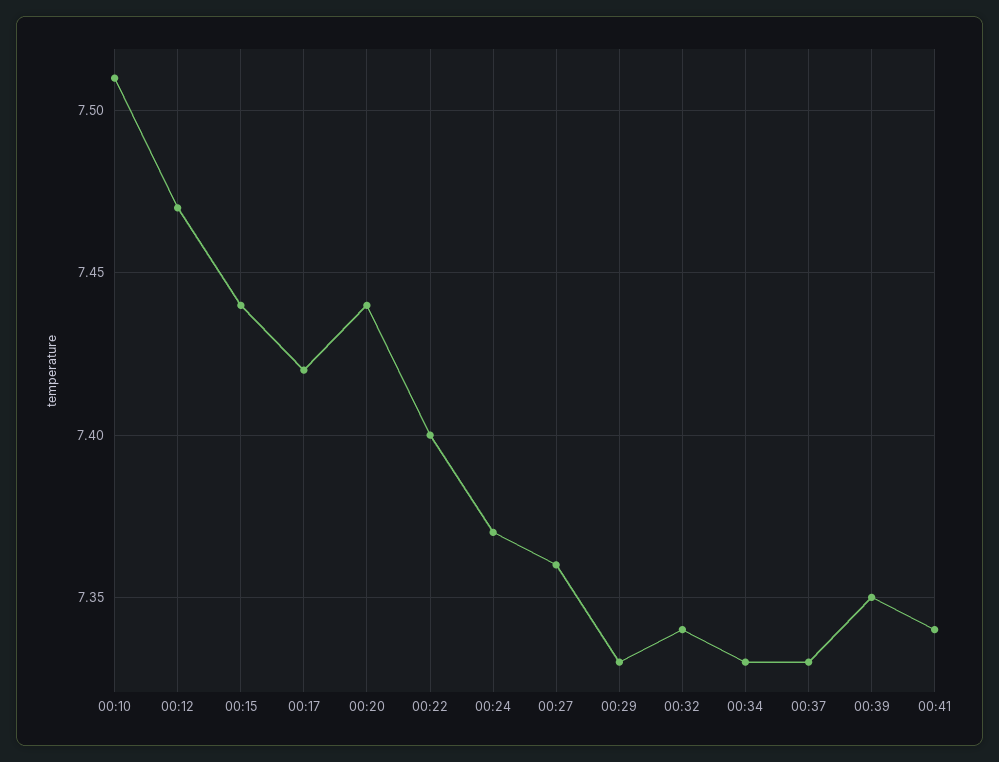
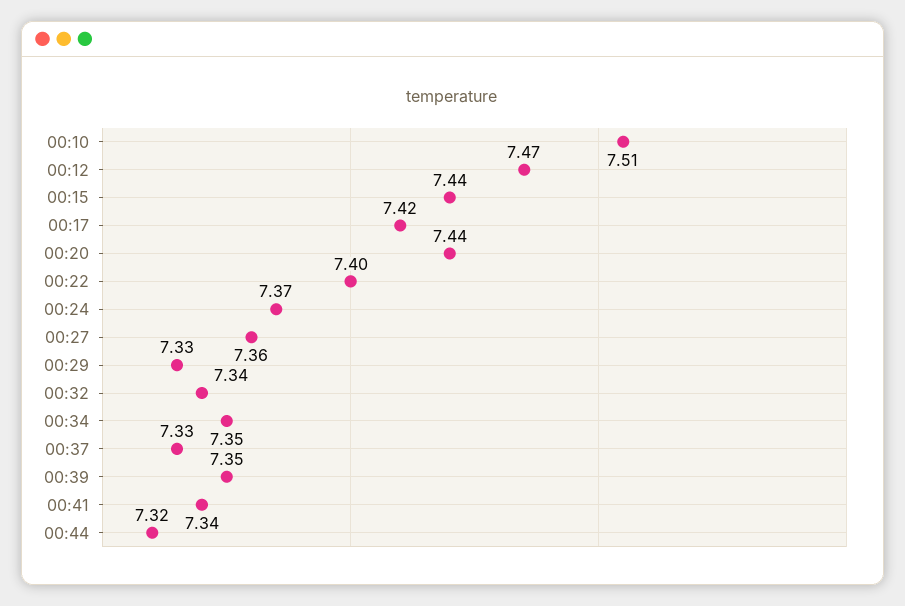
00:34: 7.33 -> 7.35
00:44: none -> 7.32

